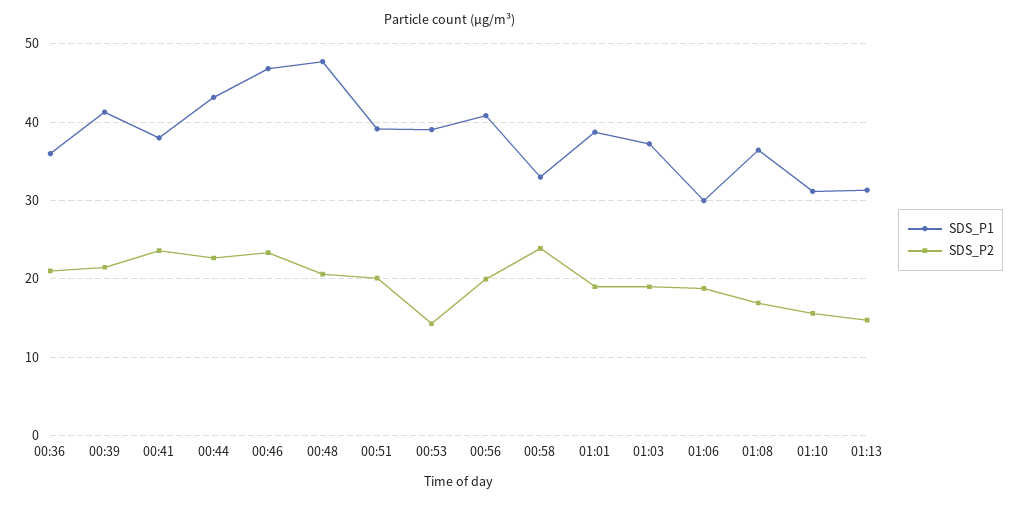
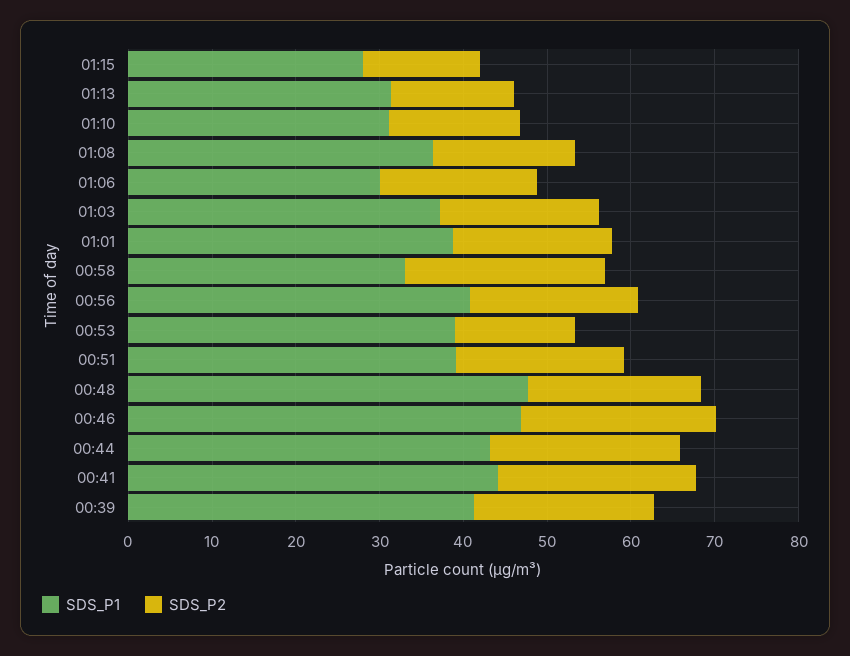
SDS_P1, 00:36: 36 -> none
SDS_P2, 00:36: 21 -> none
SDS_P1, 00:41: 38 -> 44
SDS_P1, 01:15: none -> 28
SDS_P2, 01:15: none -> 14

